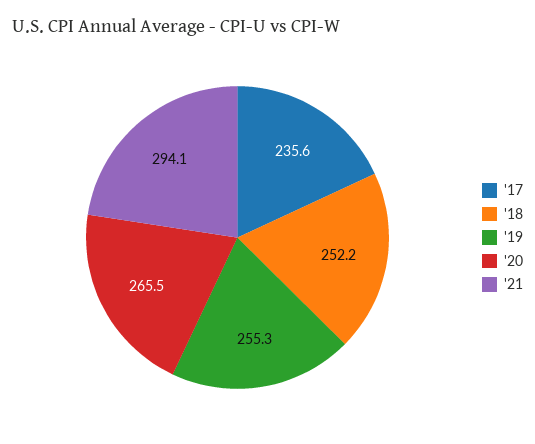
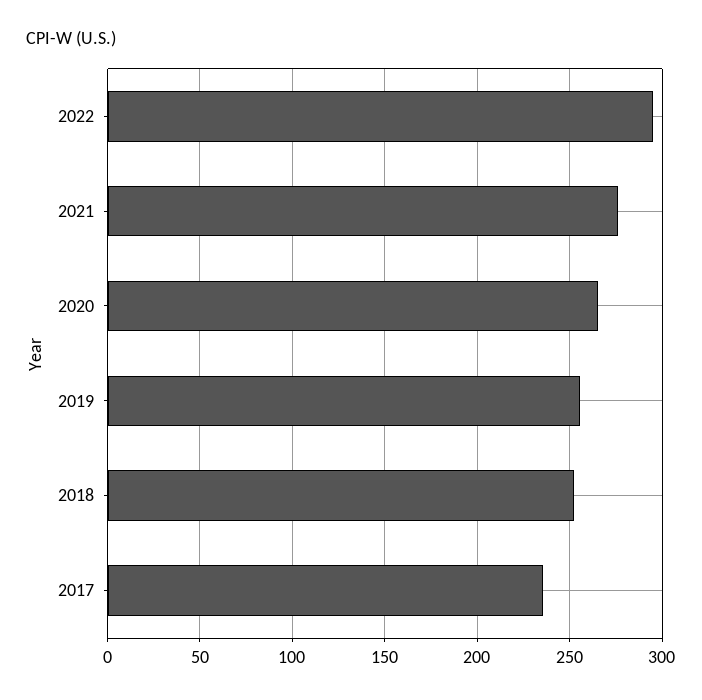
'21: 294.1 -> 275
2022: none -> 295

